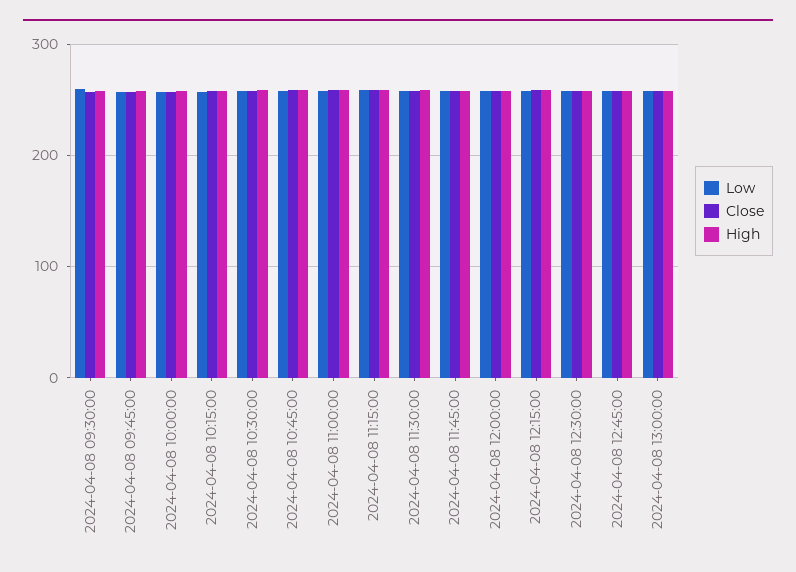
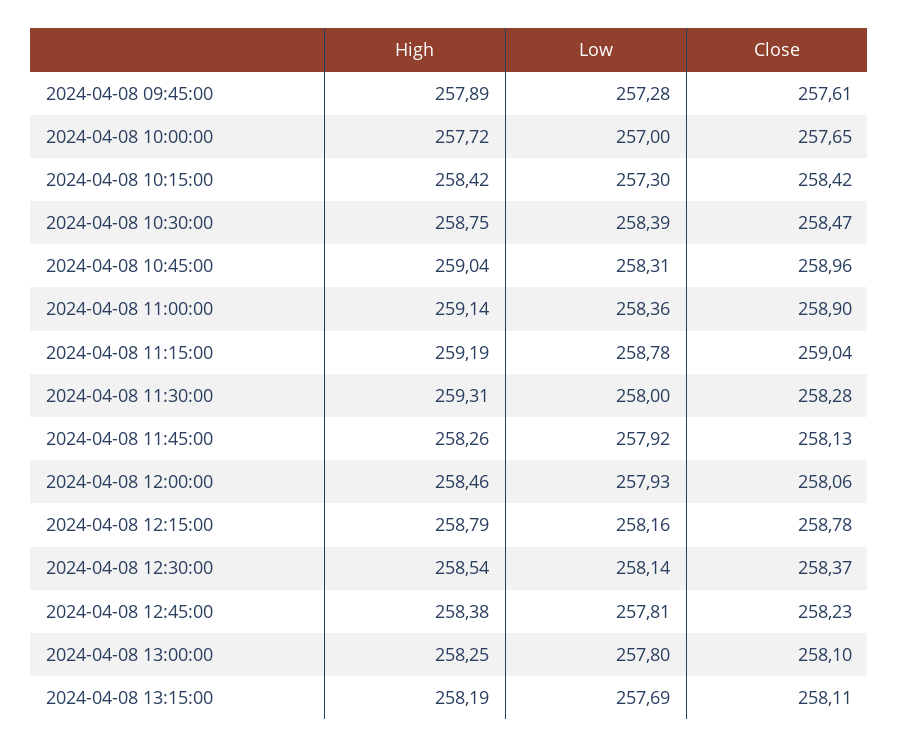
Low, 2024-04-08 09:30:00: 260 -> none
Close, 2024-04-08 09:30:00: 260 -> none
High, 2024-04-08 09:30:00: 260 -> none
High, 2024-04-08 13:15:00: none -> 258.19
Low, 2024-04-08 13:15:00: none -> 257.69
Close, 2024-04-08 13:15:00: none -> 258.11

